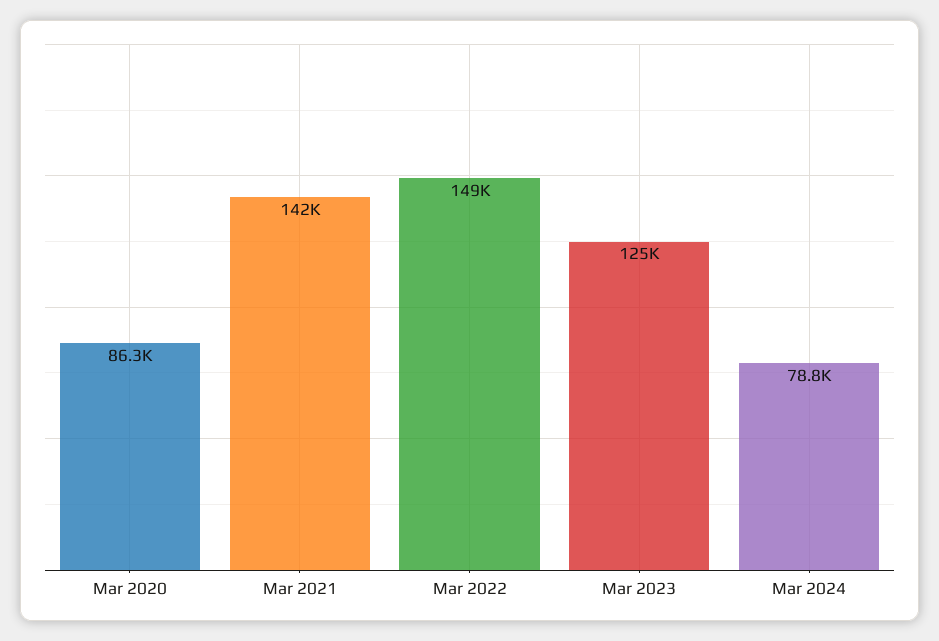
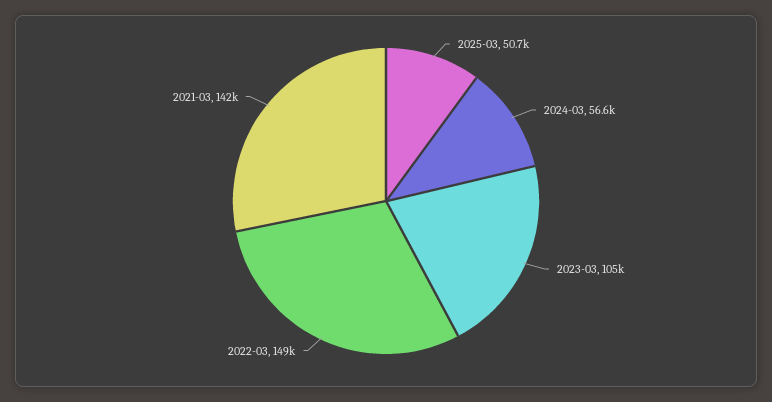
Mar 2020: 86300 -> none
Mar 2023: 125000 -> 105000
Mar 2024: 78800 -> 56600
2025-03: none -> 50700

